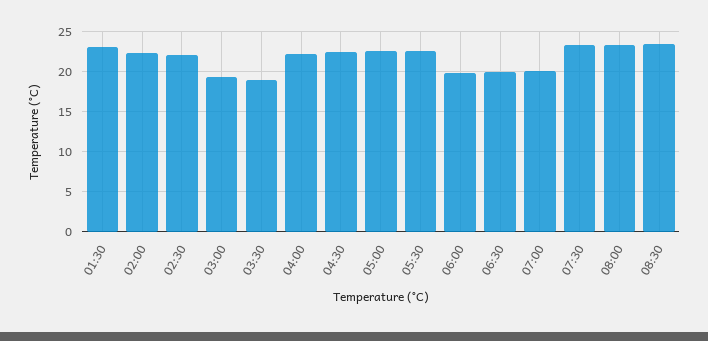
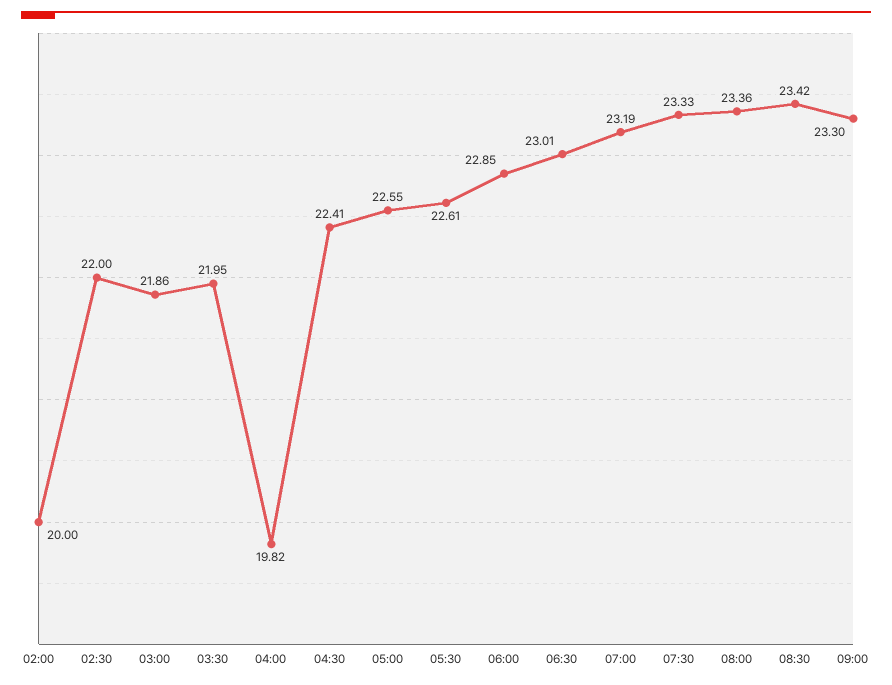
01:30: 23 -> none
02:00: 22 -> 20
03:00: 19 -> 21.86
03:30: 19 -> 21.95
04:00: 22 -> 19.82
06:00: 20 -> 22.85
06:30: 20 -> 23.01
07:00: 20 -> 23.19
09:00: none -> 23.3

